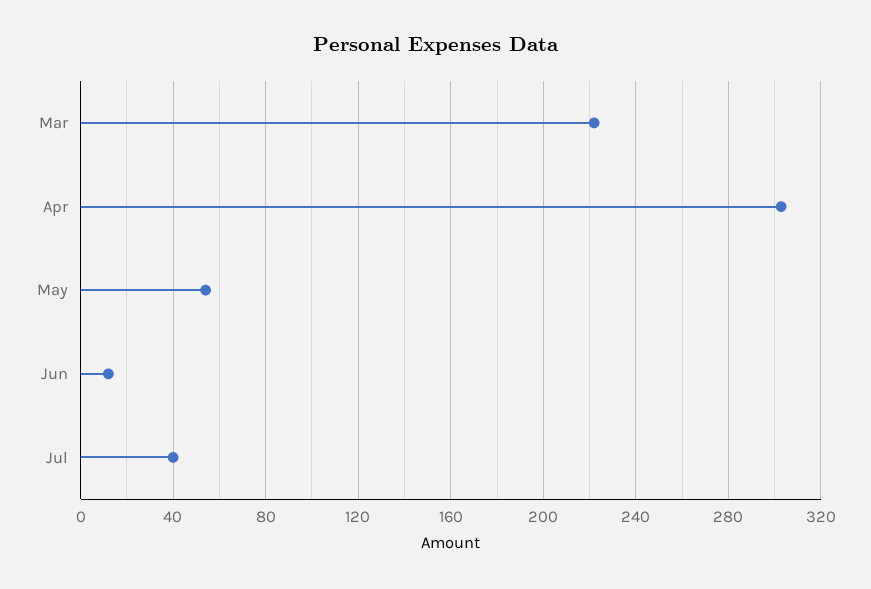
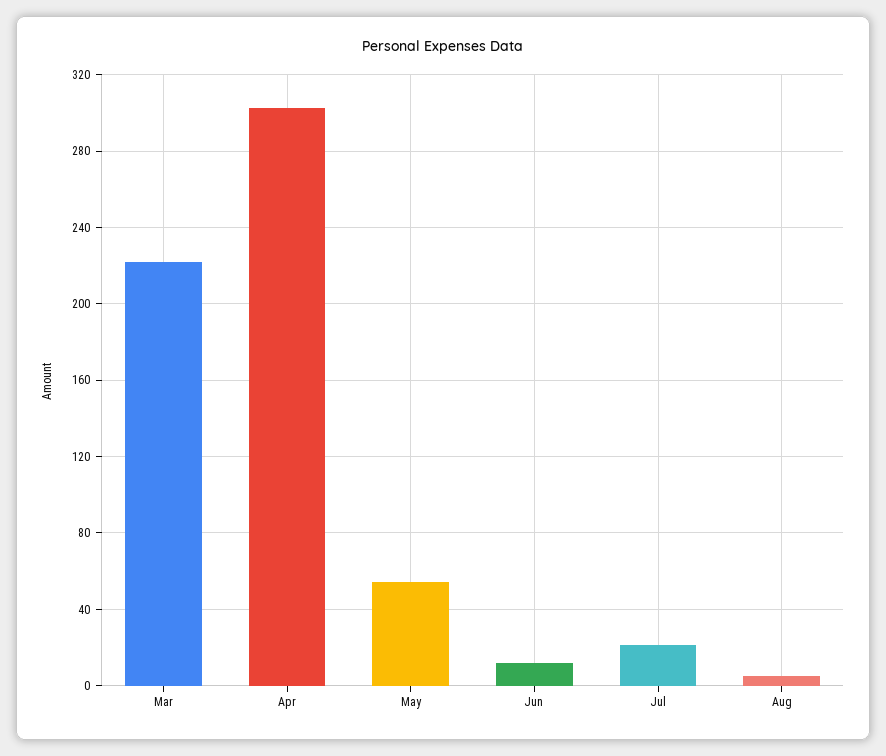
Jul: 40 -> 20
Aug: none -> 5

